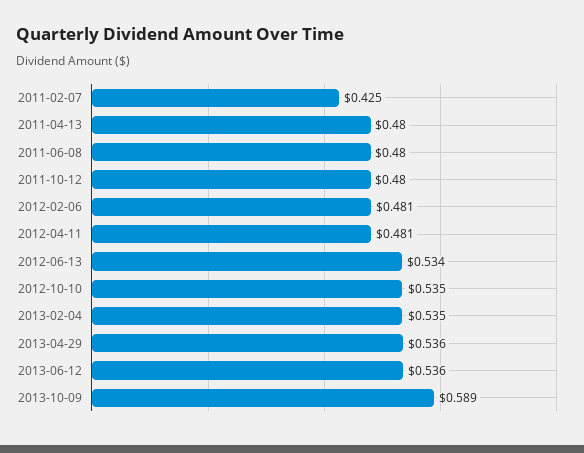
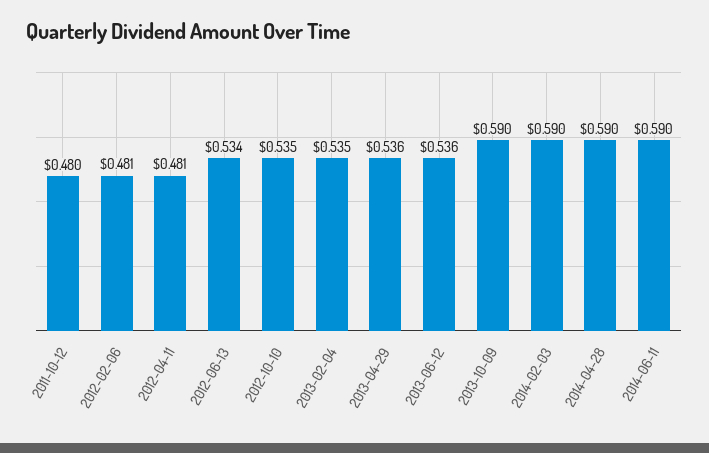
2011-02-07: 0.425 -> none
2011-04-13: 0.48 -> none
2011-06-08: 0.48 -> none
2013-10-09: 0.589 -> 0.59
2014-02-03: none -> 0.59
2014-04-28: none -> 0.59
2014-06-11: none -> 0.59

